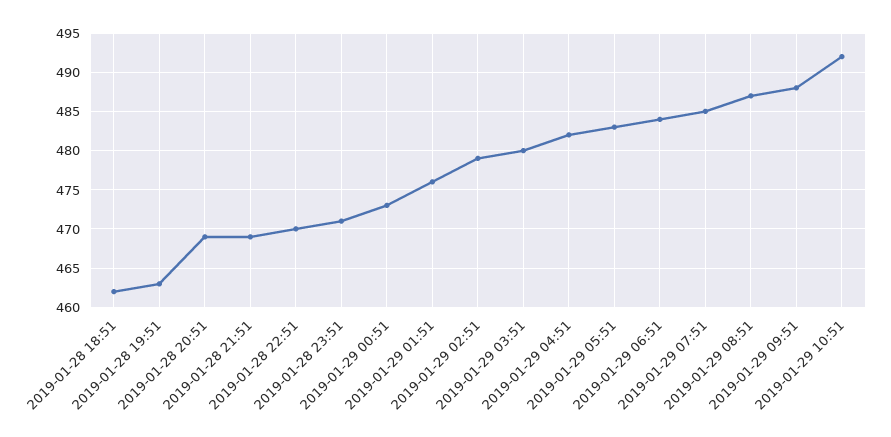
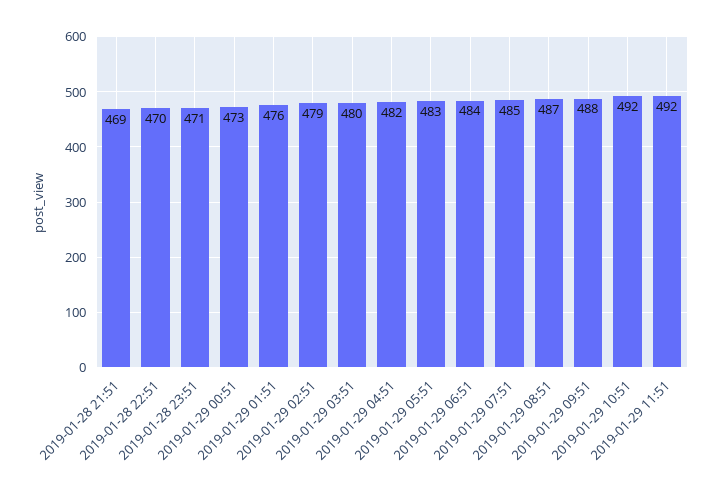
2019-01-28 18:51: 462 -> none
2019-01-28 19:51: 463 -> none
2019-01-28 20:51: 469 -> none
2019-01-29 11:51: none -> 492

